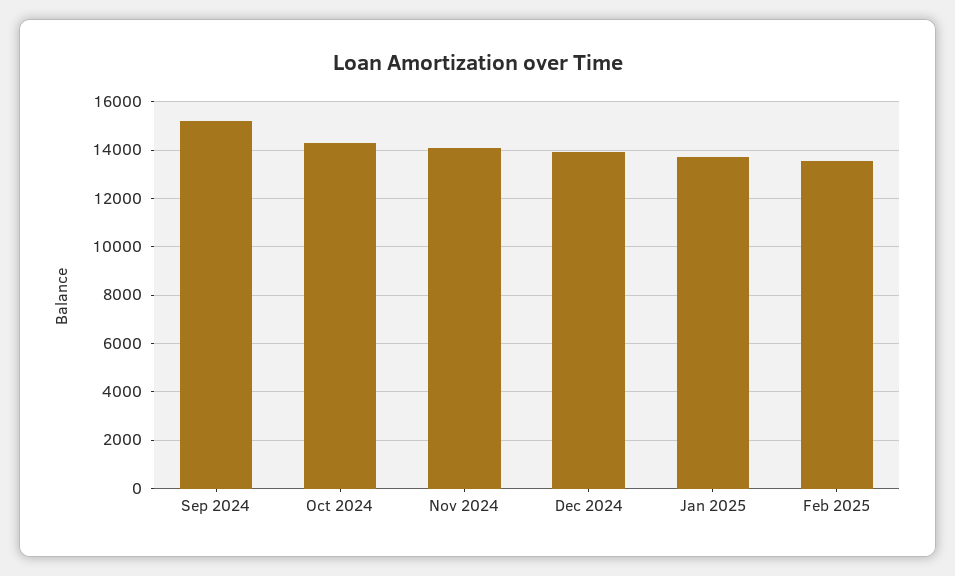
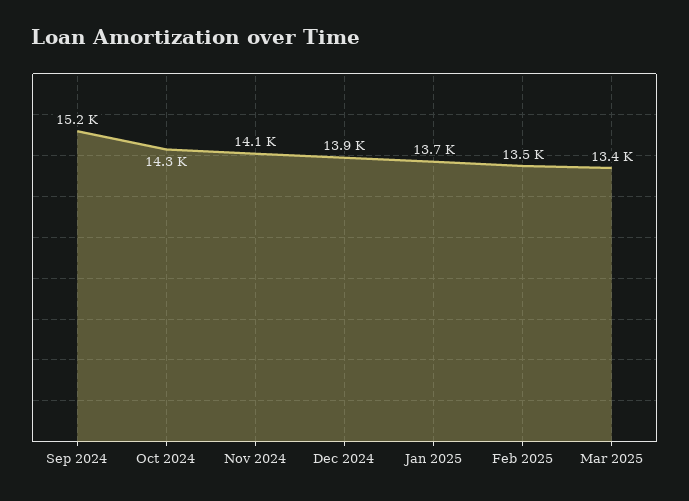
Mar 2025: none -> 13400

